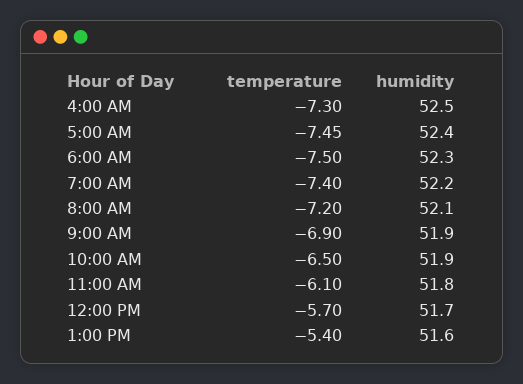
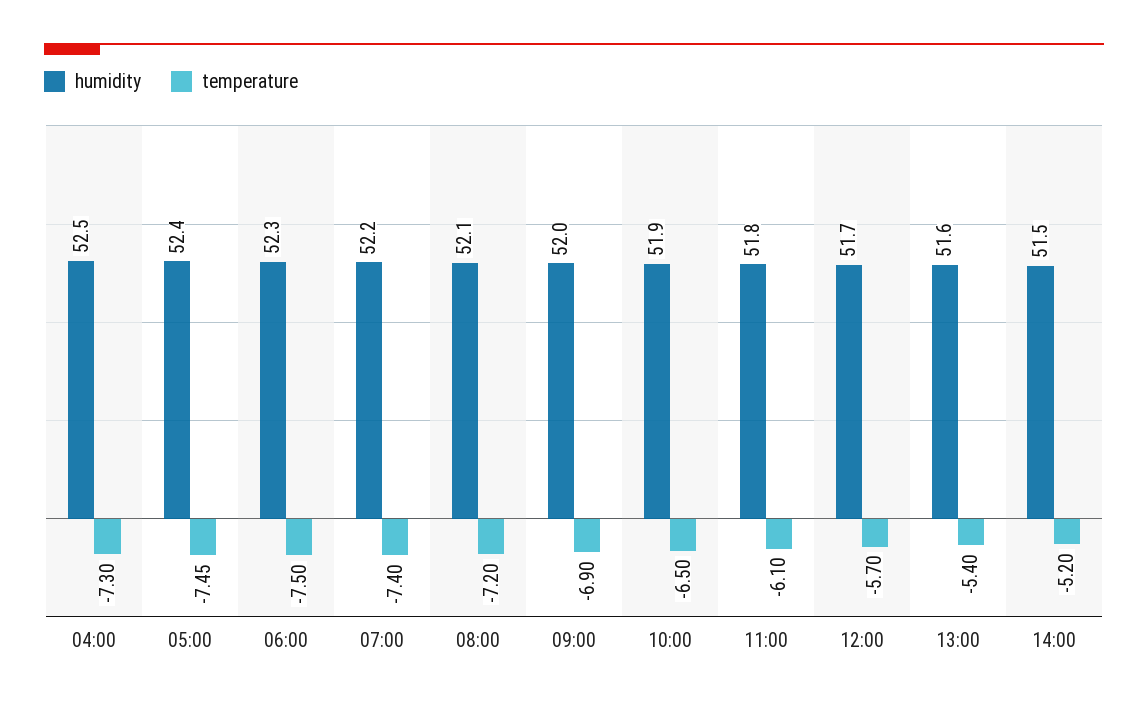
humidity, 9:00 AM: 51.9 -> 52
humidity, 14:00: none -> 51.5
temperature, 14:00: none -> -5.2

